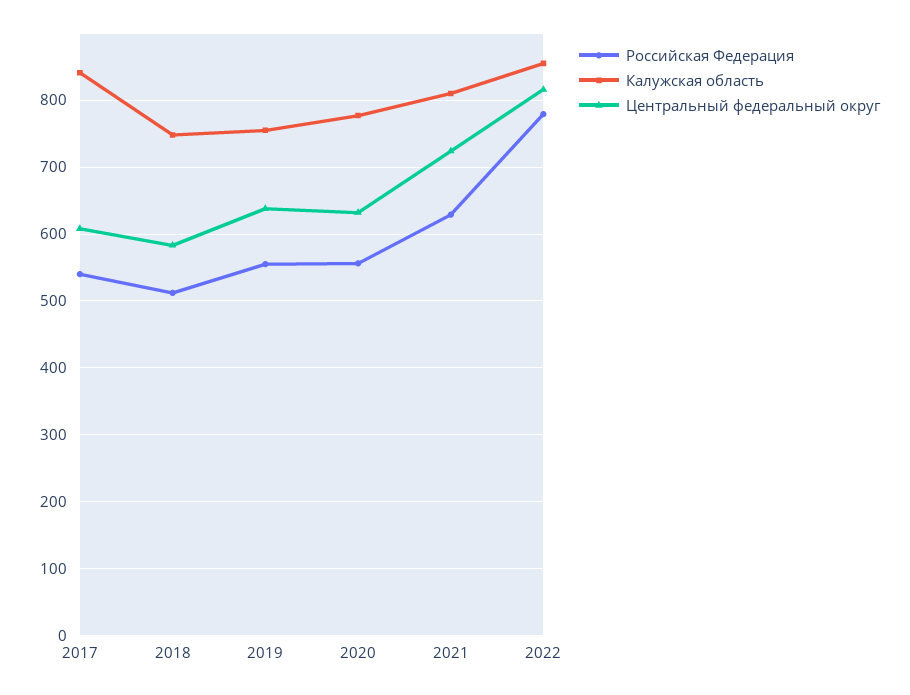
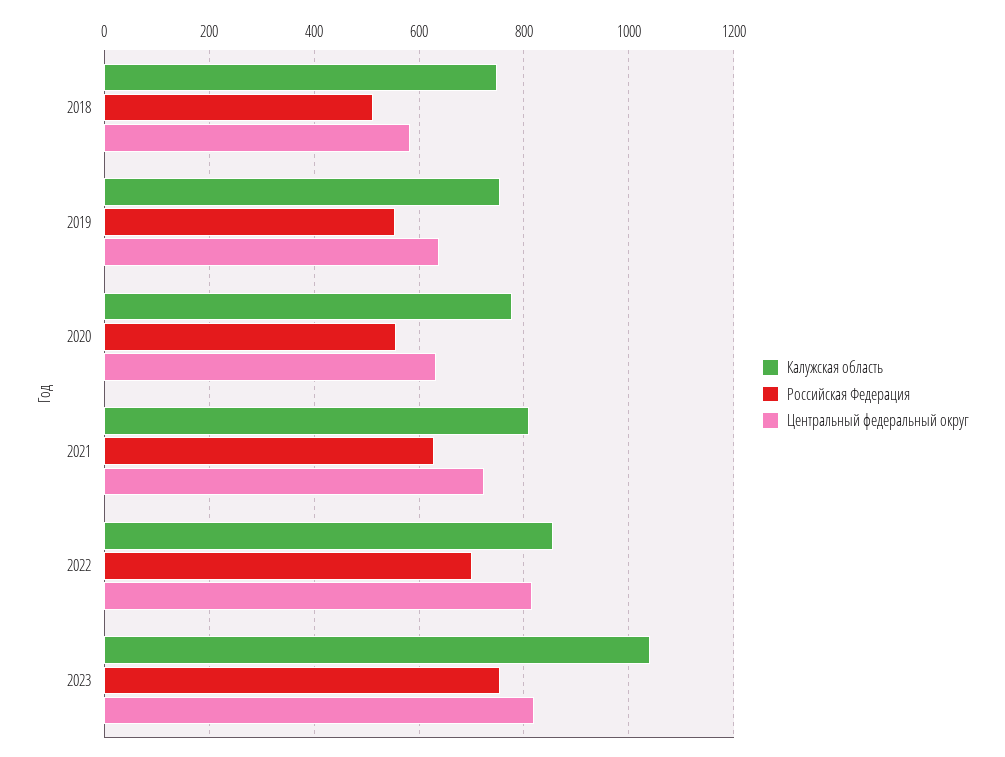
Российская Федерация, 2017: 540 -> none
Калужская область, 2017: 840 -> none
Центральный федеральный округ, 2017: 610 -> none
Российская Федерация, 2022: 780 -> 700
Калужская область, 2023: none -> 1040
Российская Федерация, 2023: none -> 760
Центральный федеральный округ, 2023: none -> 820

